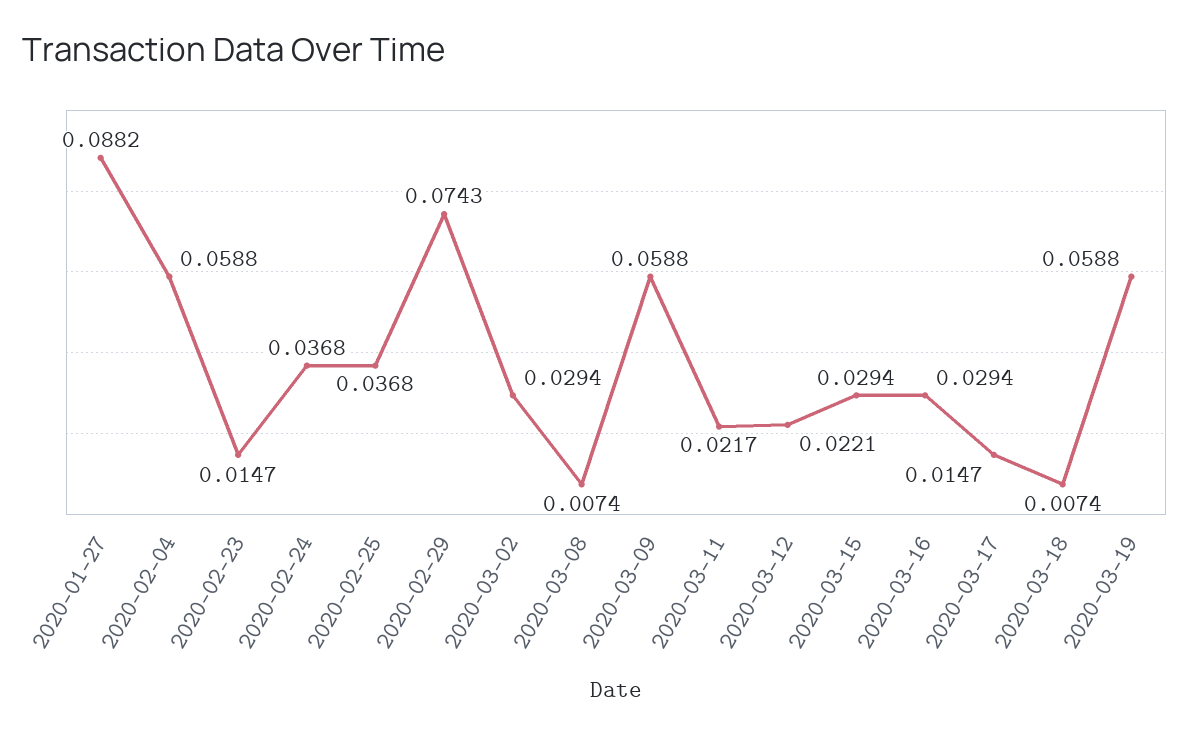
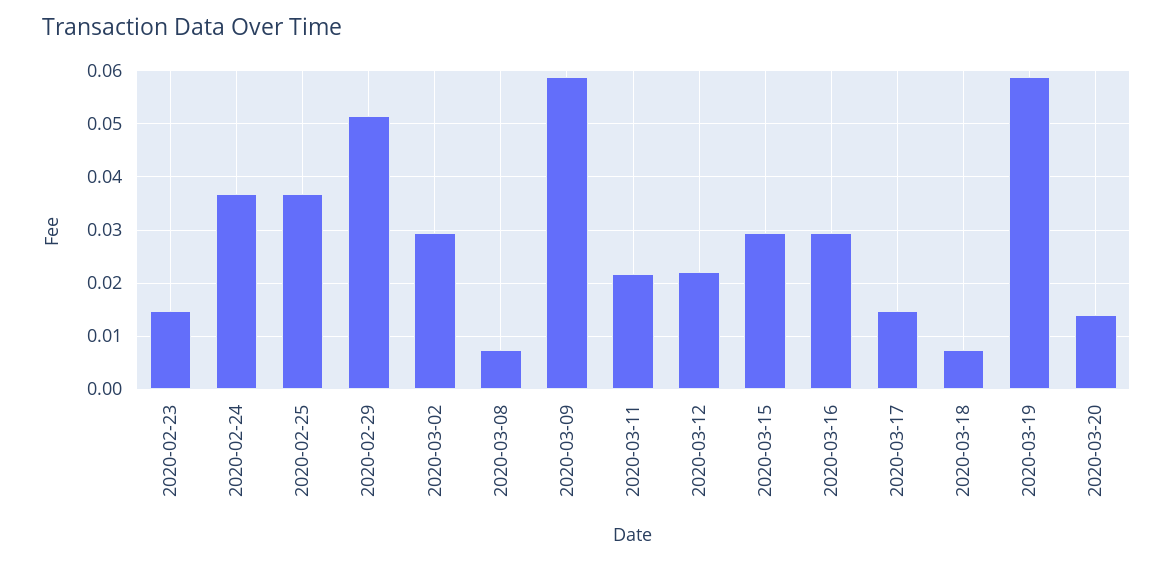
2020-01-27: 0.0882 -> none
2020-02-04: 0.0588 -> none
2020-02-29: 0.0743 -> 0.052
2020-03-20: none -> 0.014

